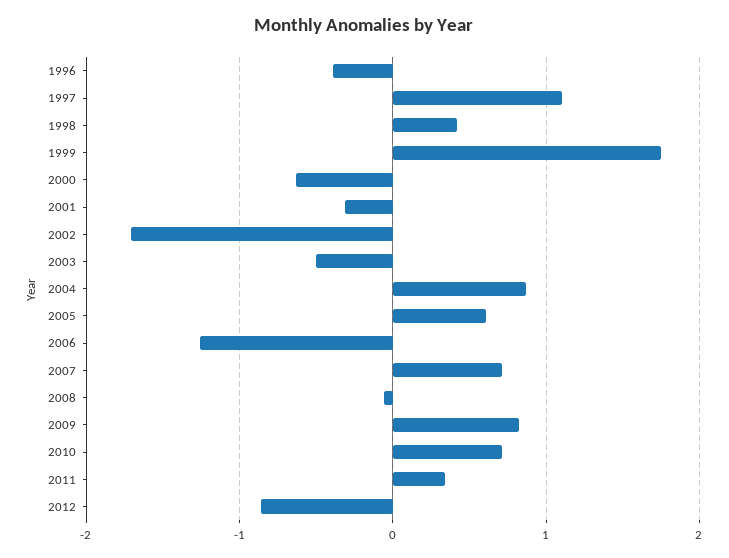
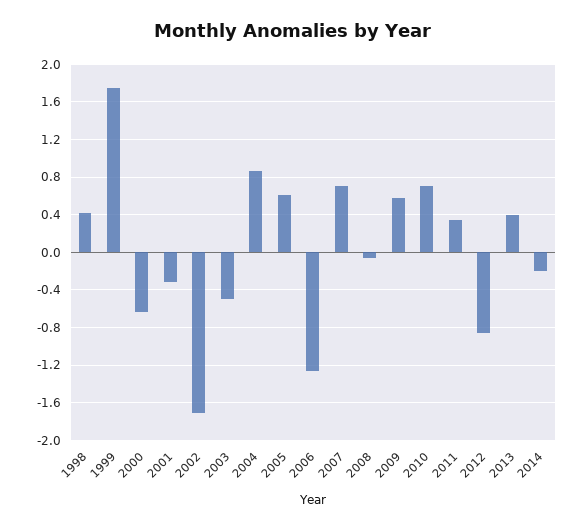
1996: -0.4 -> none
1997: 1.1 -> none
2009: 0.8 -> 0.6
2013: none -> 0.4
2014: none -> -0.2

